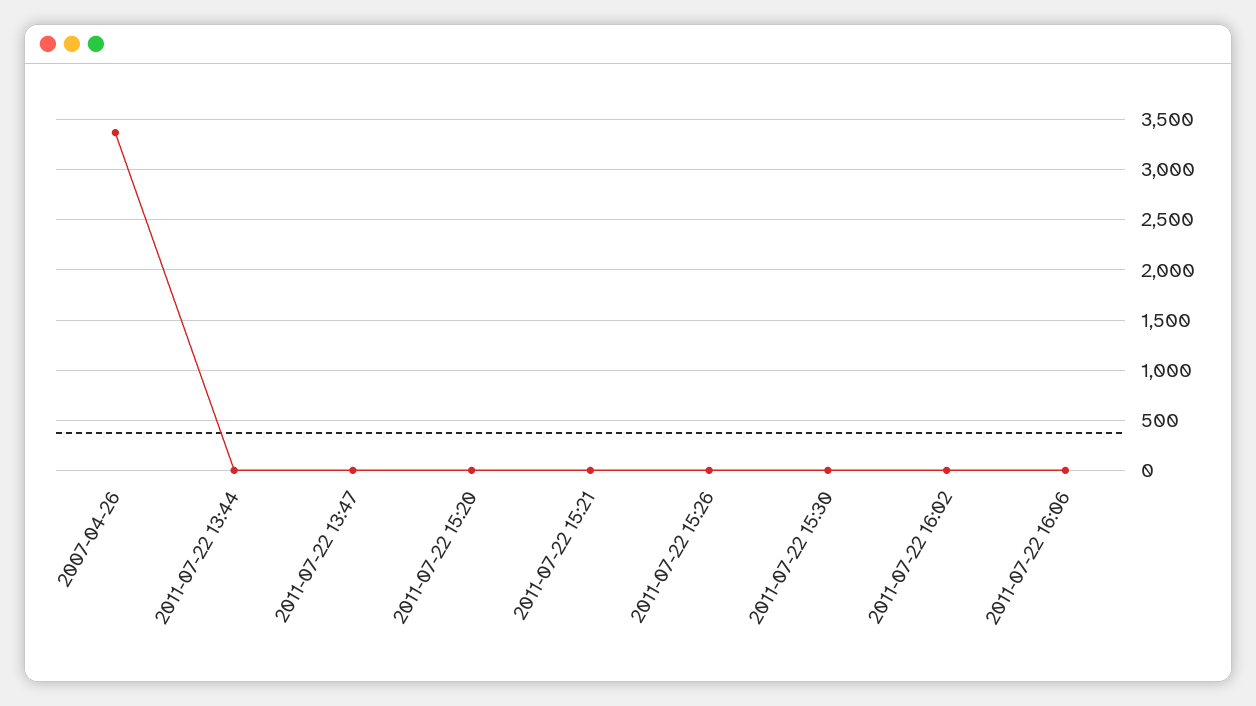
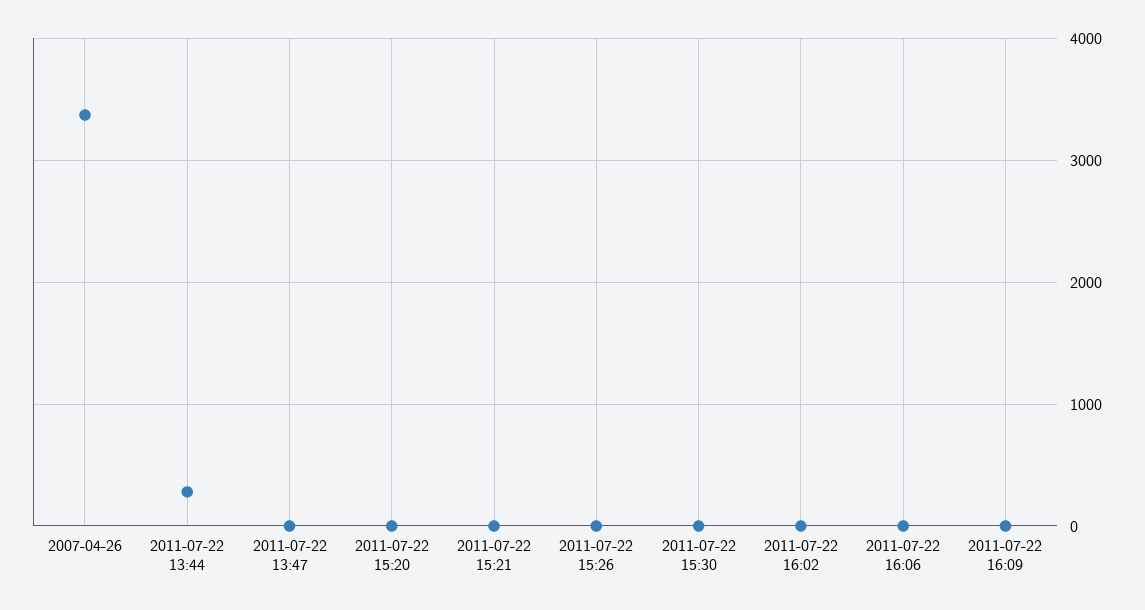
2011-07-22 13:44: 0 -> 300
2011-07-22 16:09: none -> 0

